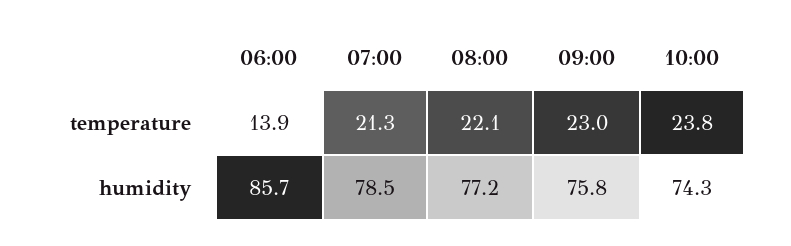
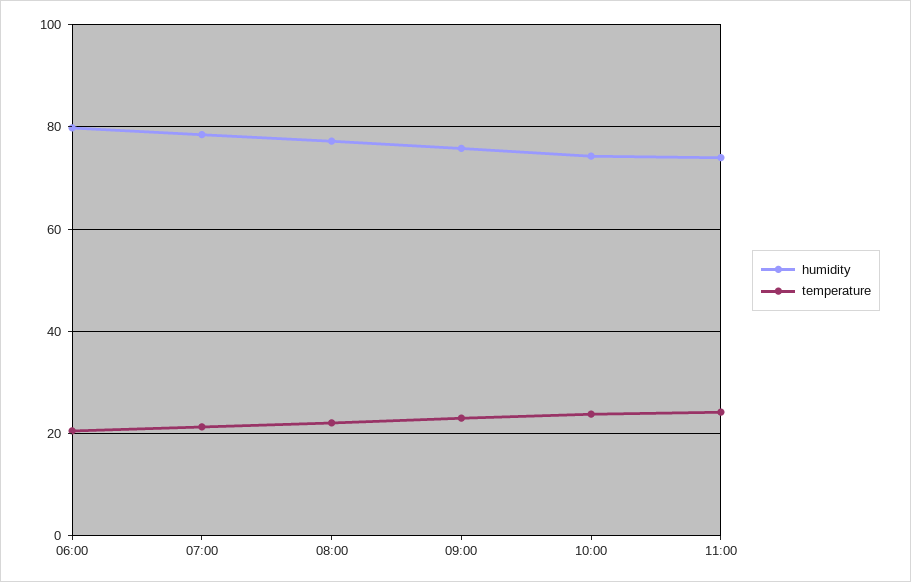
temperature, 06:00: 13.9 -> 20
humidity, 06:00: 85.7 -> 80
humidity, 11:00: none -> 74
temperature, 11:00: none -> 24

